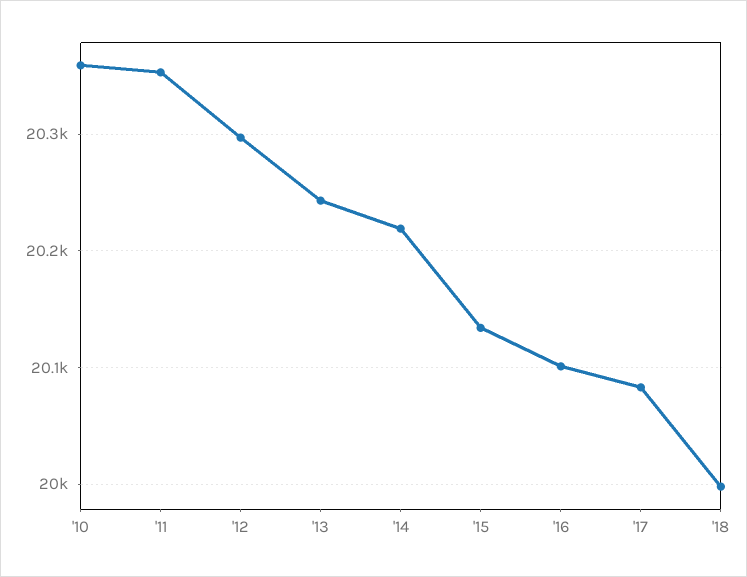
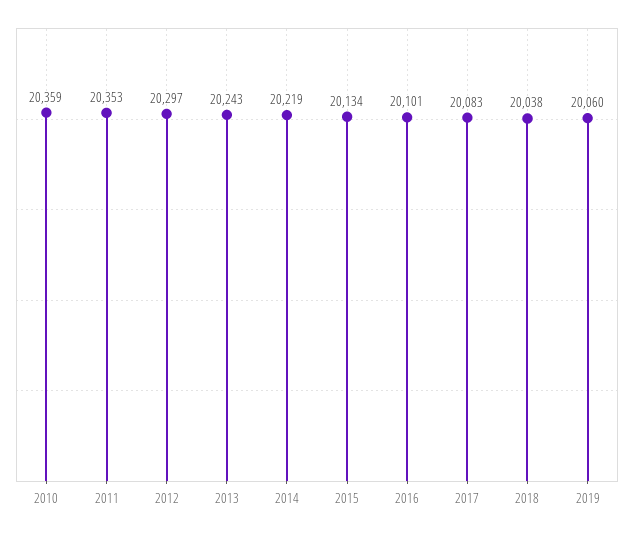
'18: 20000 -> 20038
2019: none -> 20060

